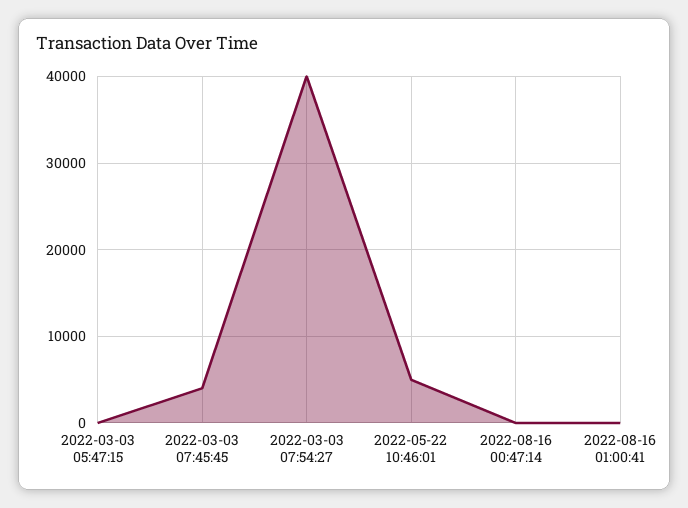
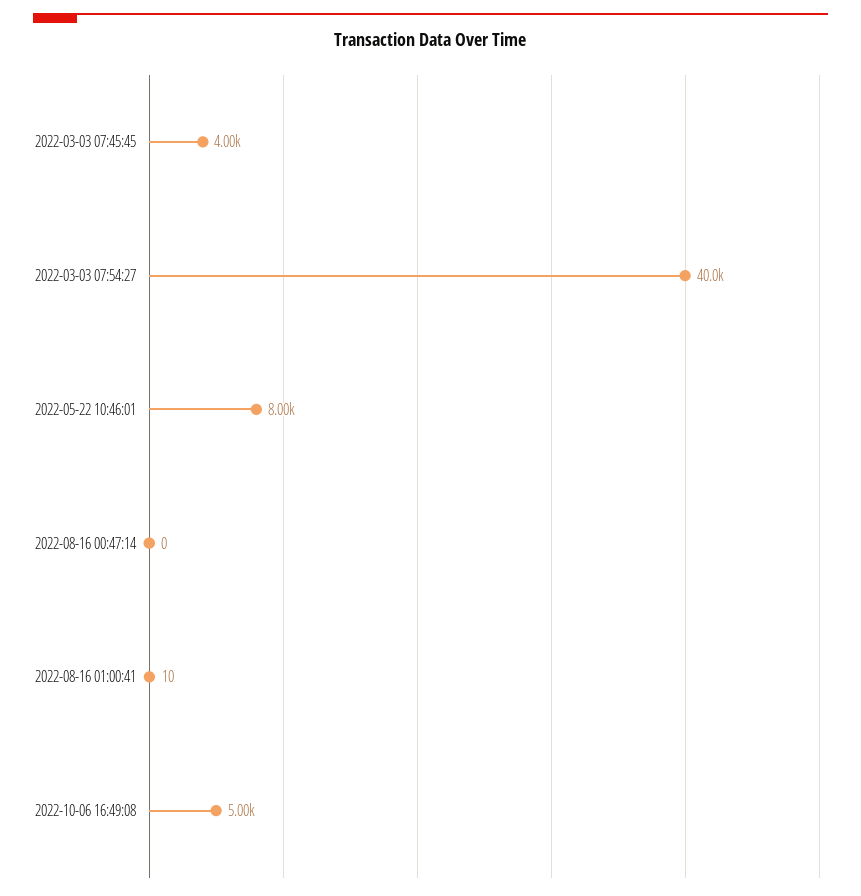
2022-03-03 05:47:15: 0 -> none
2022-05-22 10:46:01: 5000 -> 8000
2022-10-06 16:49:08: none -> 5000

